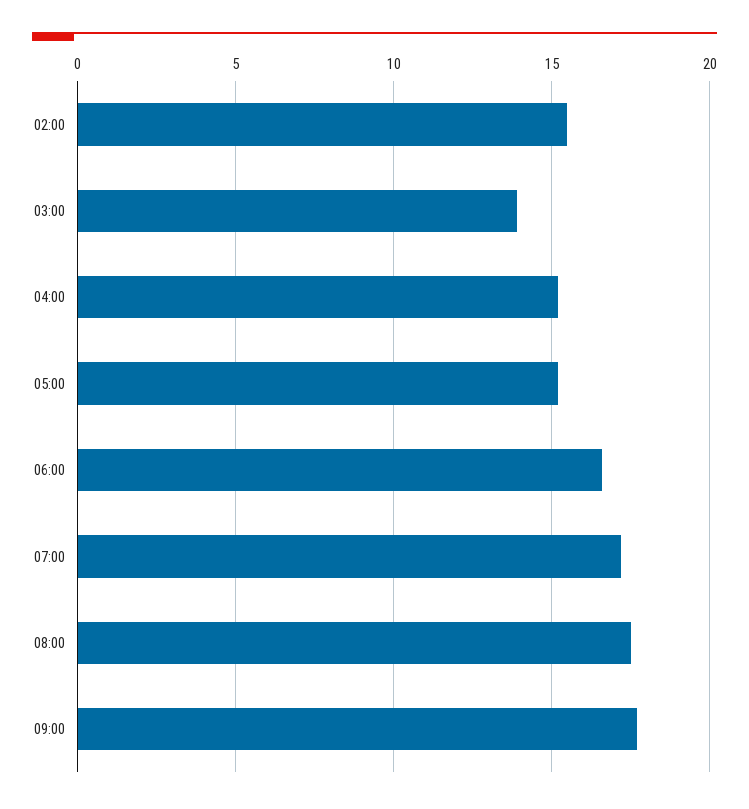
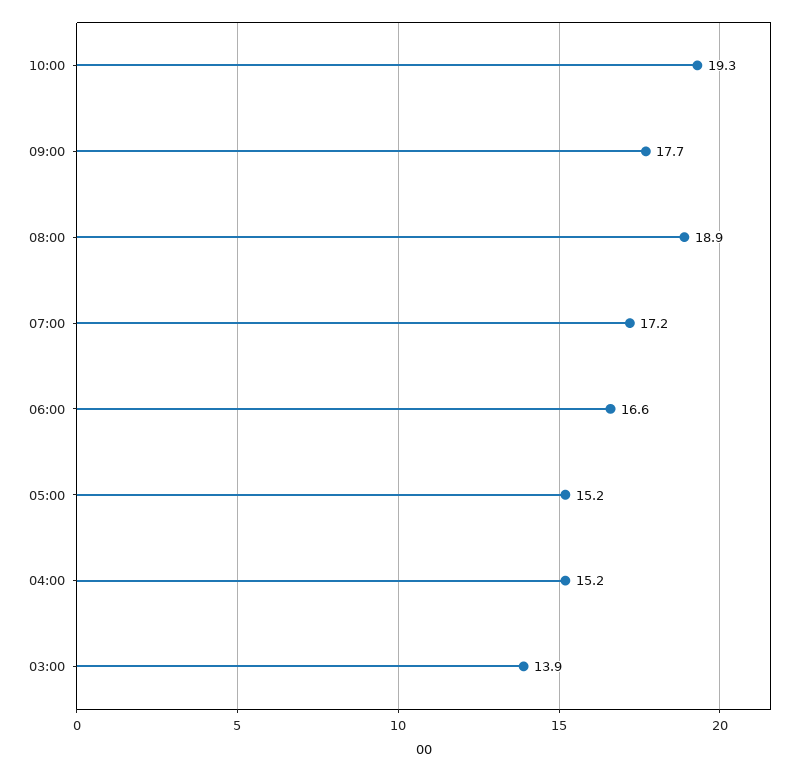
02:00: 15.5 -> none
08:00: 17.5 -> 18.9
10:00: none -> 19.3

